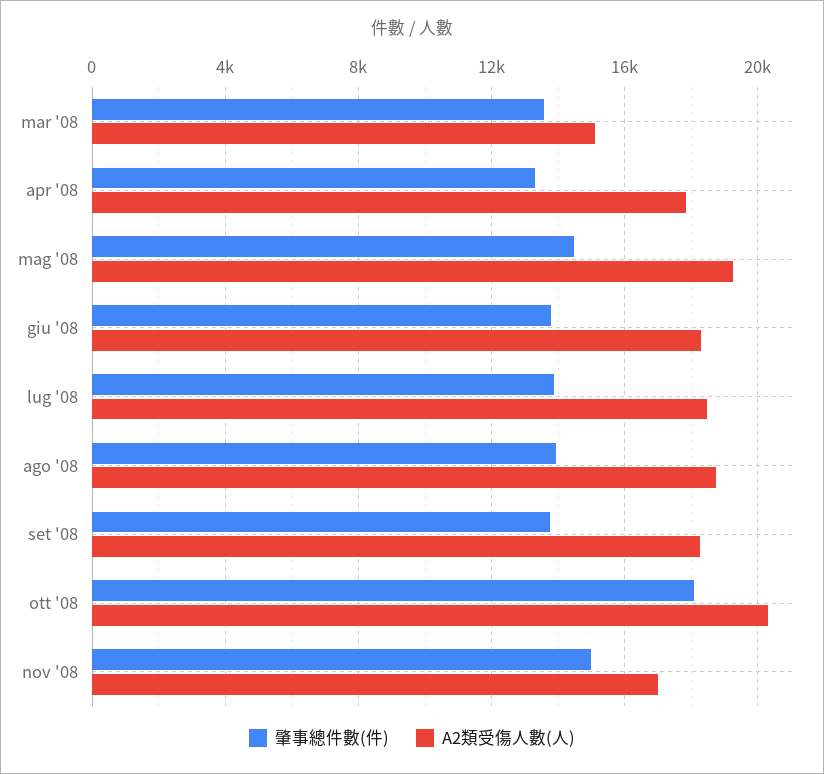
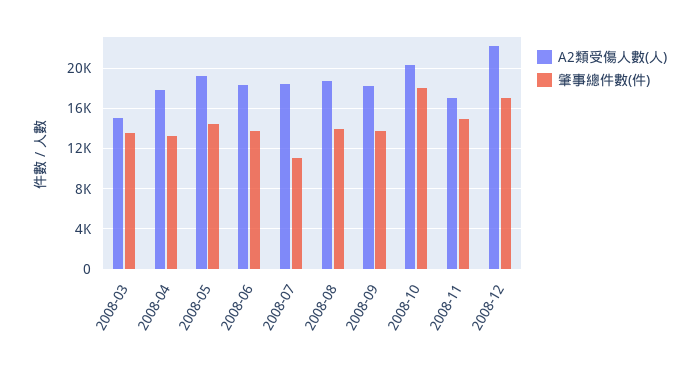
肇事總件數(件), lug '08: 14000 -> 11000
A2類受傷人數(人), 2008-12: none -> 22000
肇事總件數(件), 2008-12: none -> 17000

